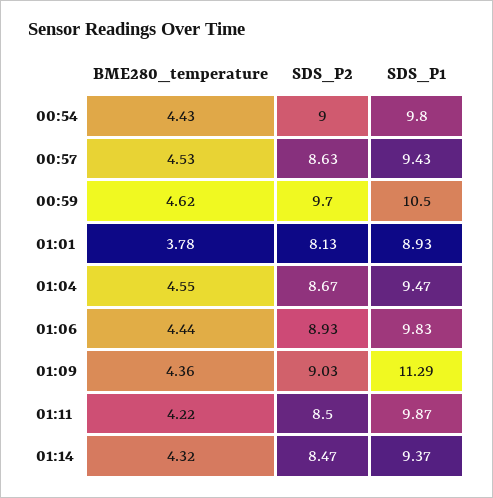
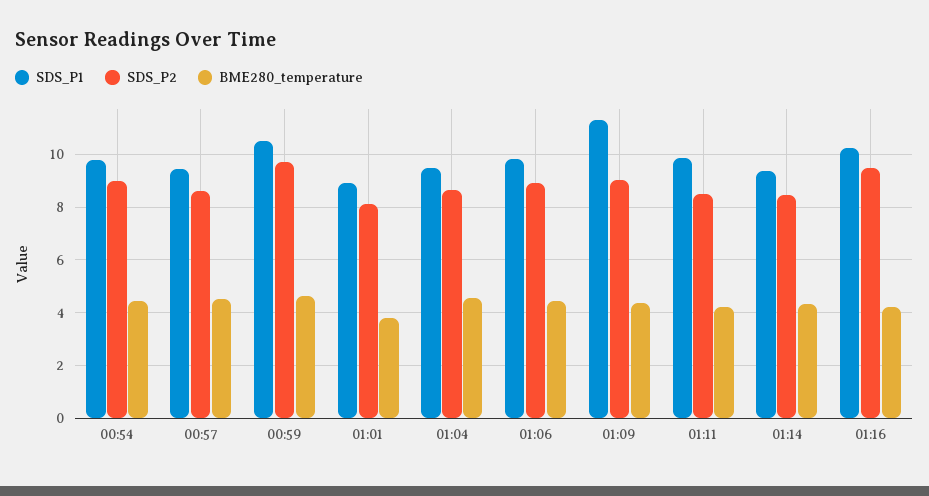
SDS_P1, 01:16: none -> 10.25
SDS_P2, 01:16: none -> 9.5
BME280_temperature, 01:16: none -> 4.25

